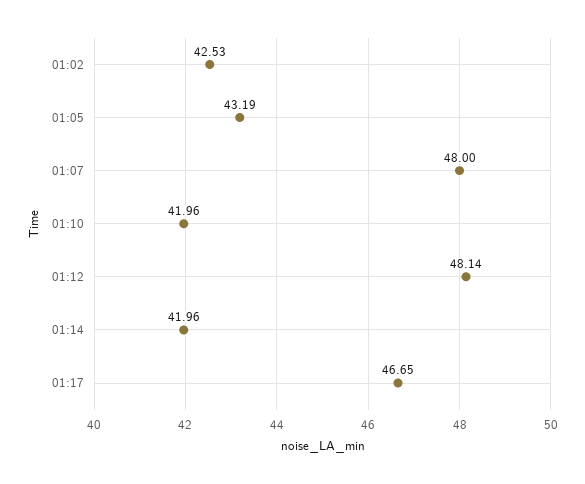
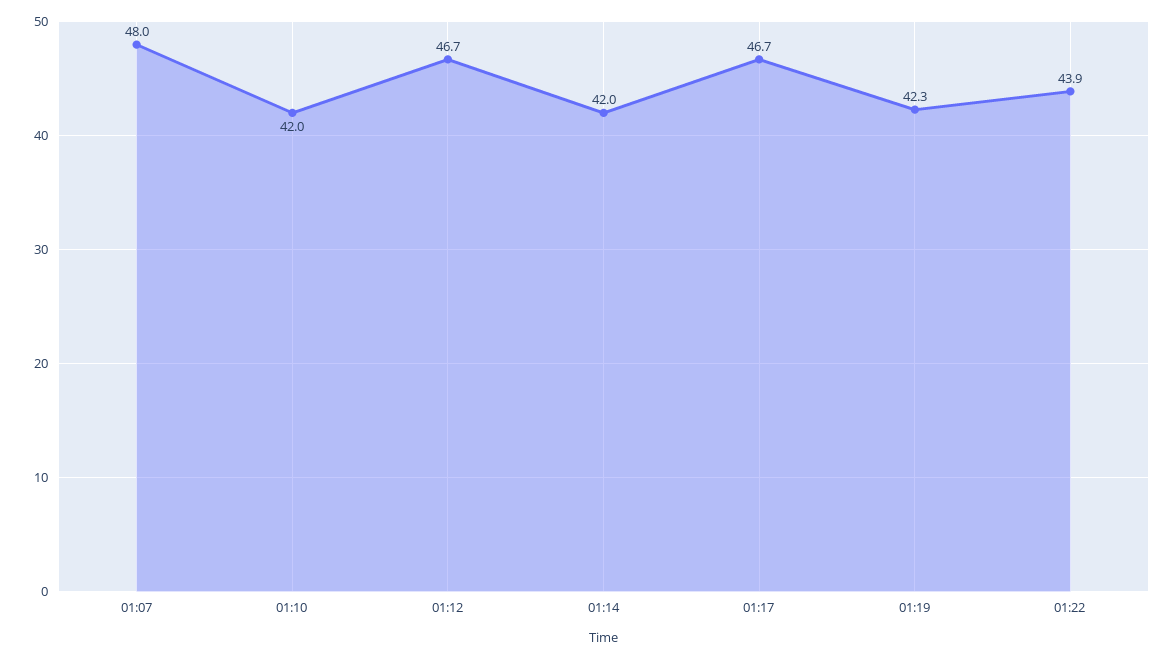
01:02: 42.53 -> none
01:05: 43.19 -> none
01:12: 48.14 -> 46.7
01:19: none -> 42.3
01:22: none -> 43.9

